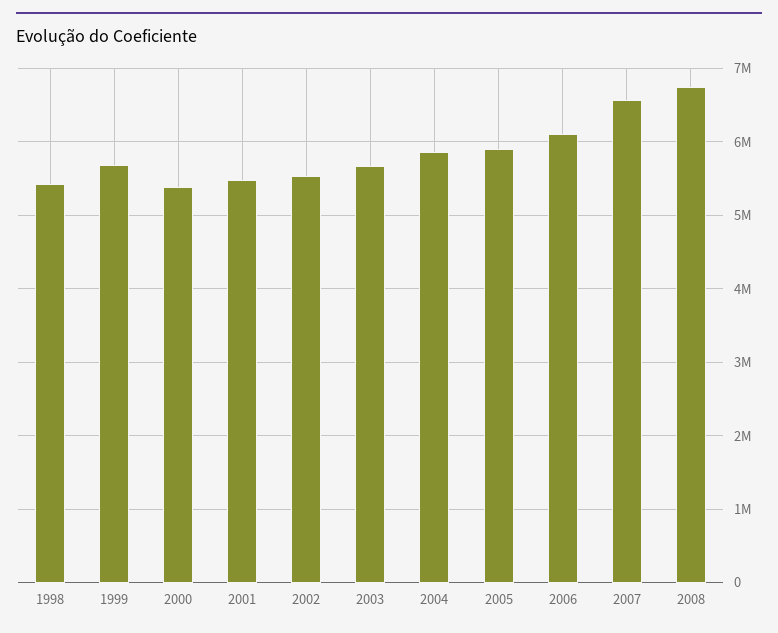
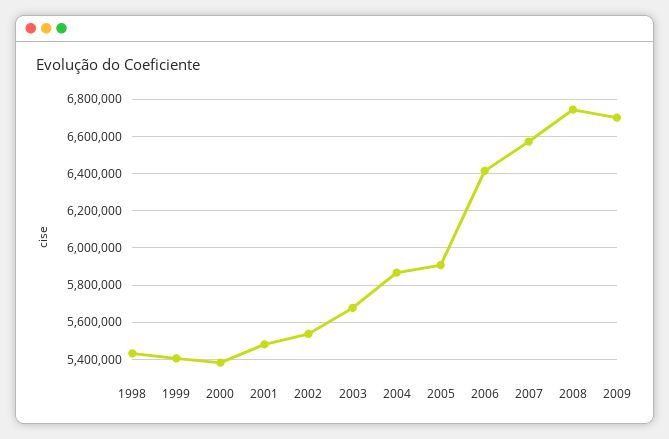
1999: 5700000 -> 5400000
2006: 6100000 -> 6400000
2009: none -> 6700000

